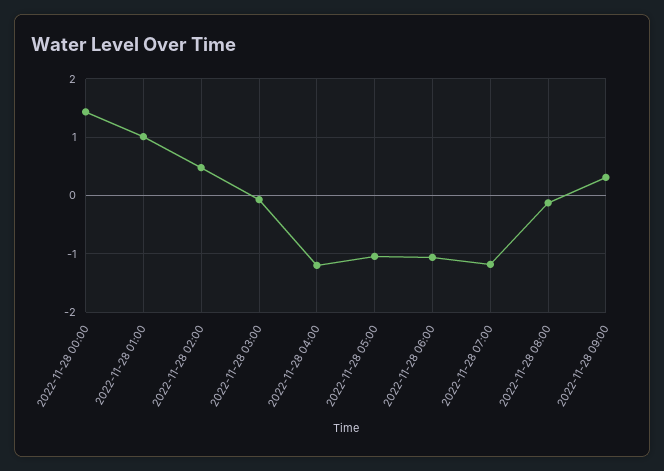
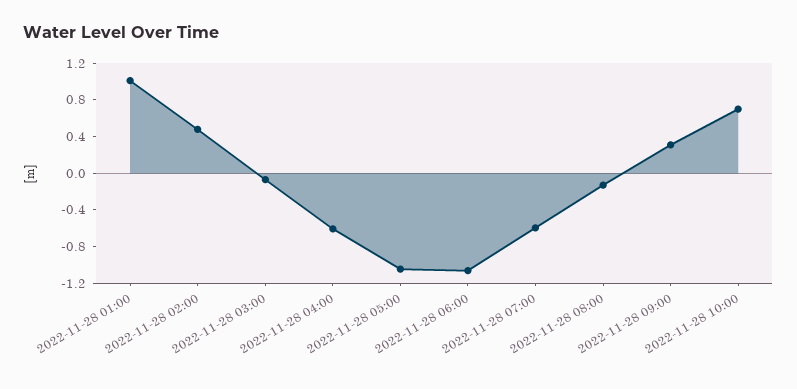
2022-11-28 00:00: 1.4 -> none
2022-11-28 04:00: -1.2 -> -0.6
2022-11-28 07:00: -1.2 -> -0.6
2022-11-28 10:00: none -> 0.7

